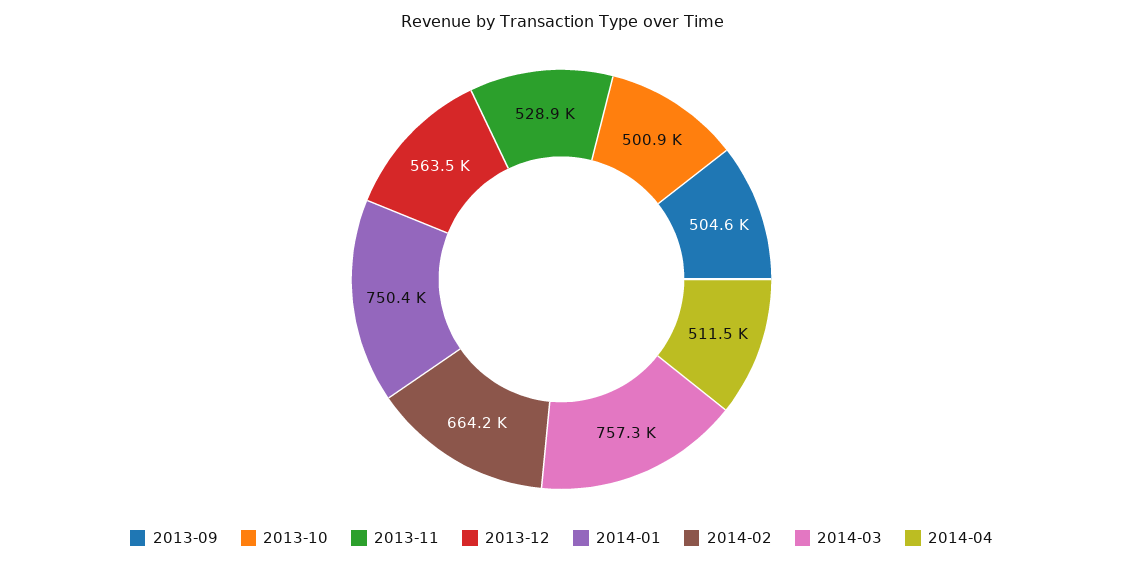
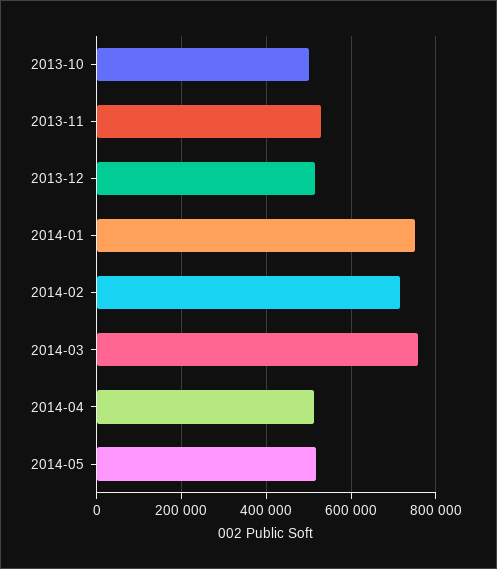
2013-09: 504600 -> none
2013-12: 563500 -> 520000
2014-02: 664200 -> 720000
2014-05: none -> 520000

